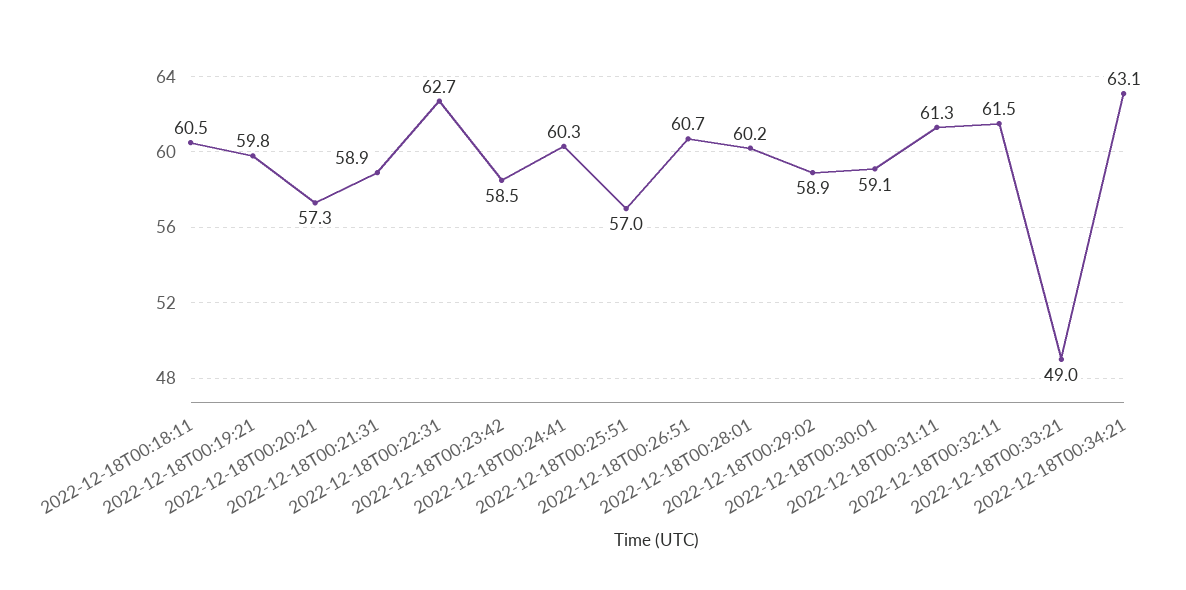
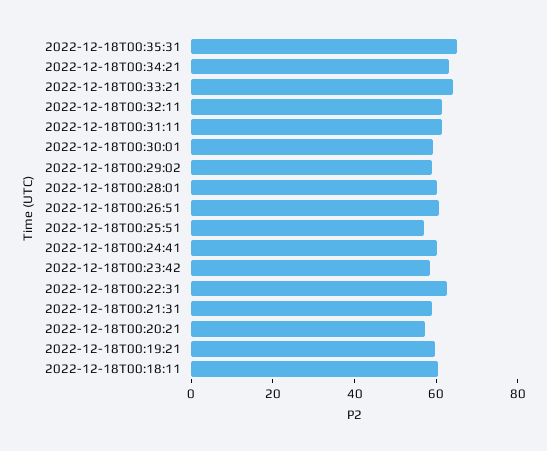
2022-12-18T00:33:21: 49 -> 65
2022-12-18T00:35:31: none -> 65

